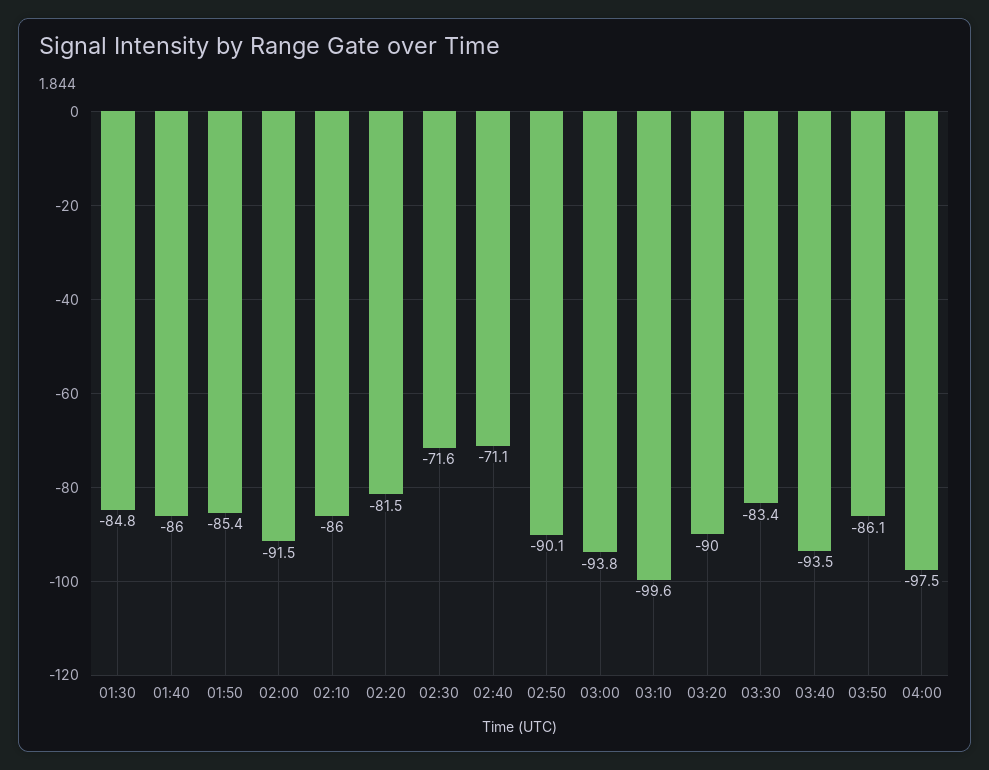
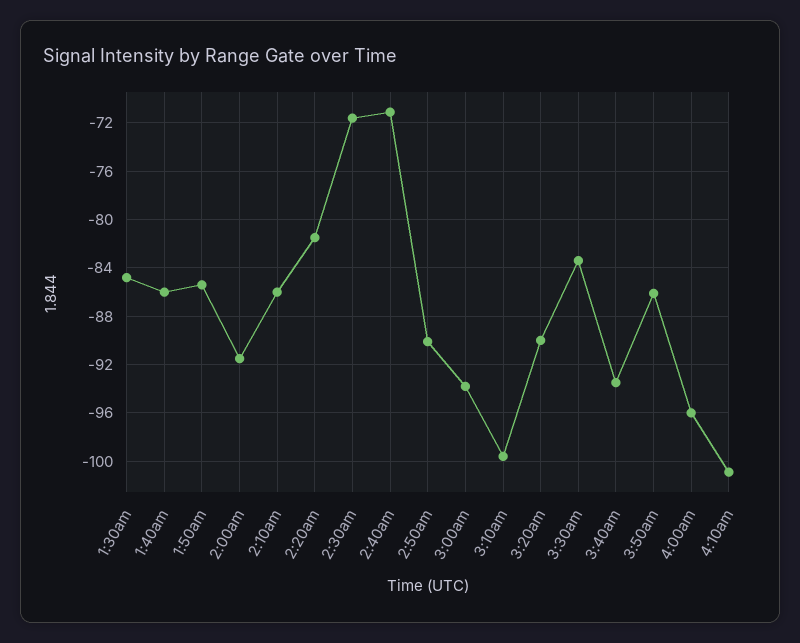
04:00: -97.5 -> -96
4:10am: none -> -101

